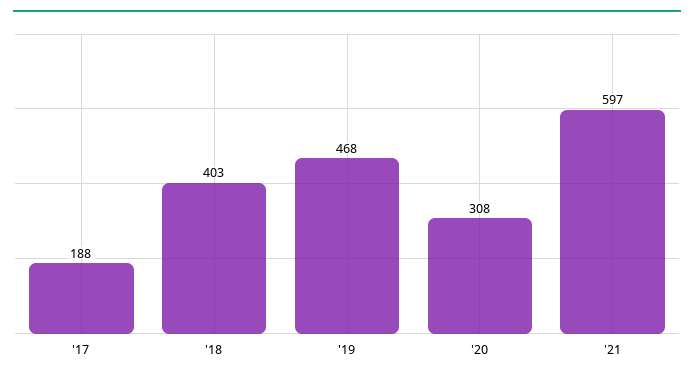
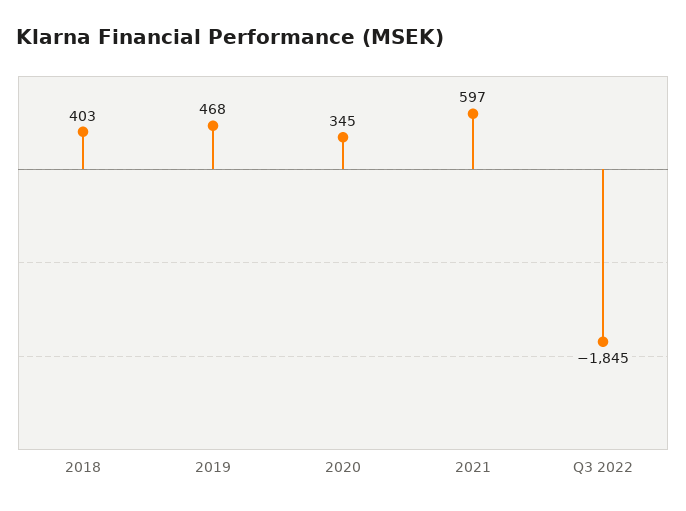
'17: 188 -> none
'20: 308 -> 345
Q3 2022: none -> -1845

